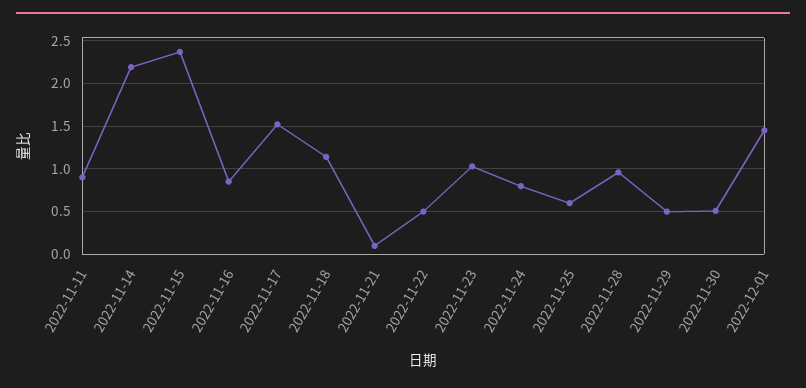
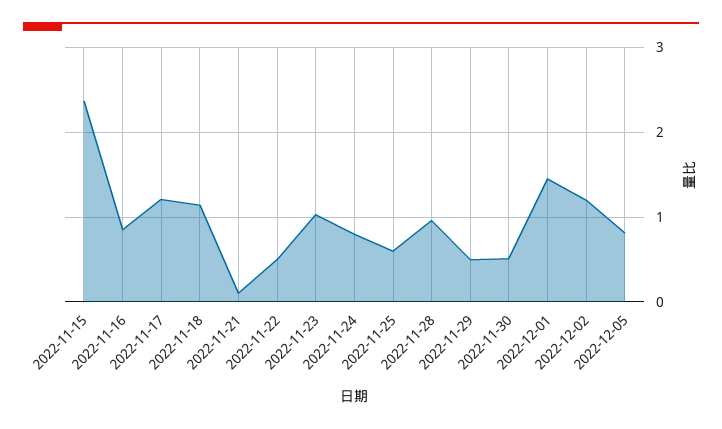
2022-11-11: 0.9 -> none
2022-11-14: 2.2 -> none
2022-11-17: 1.5 -> 1.2
2022-12-02: none -> 1.2
2022-12-05: none -> 0.8

